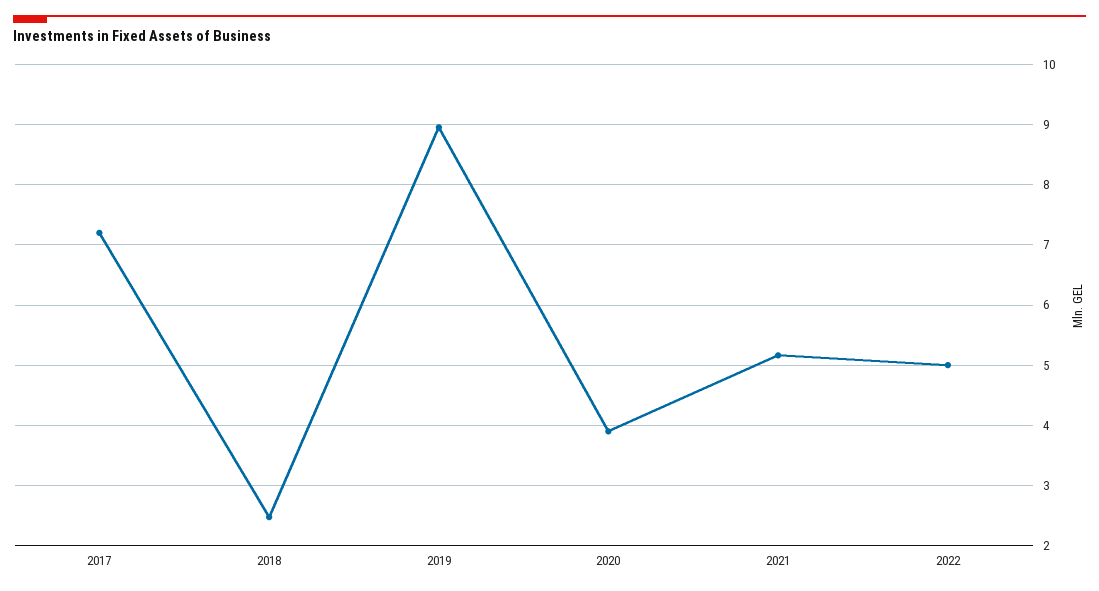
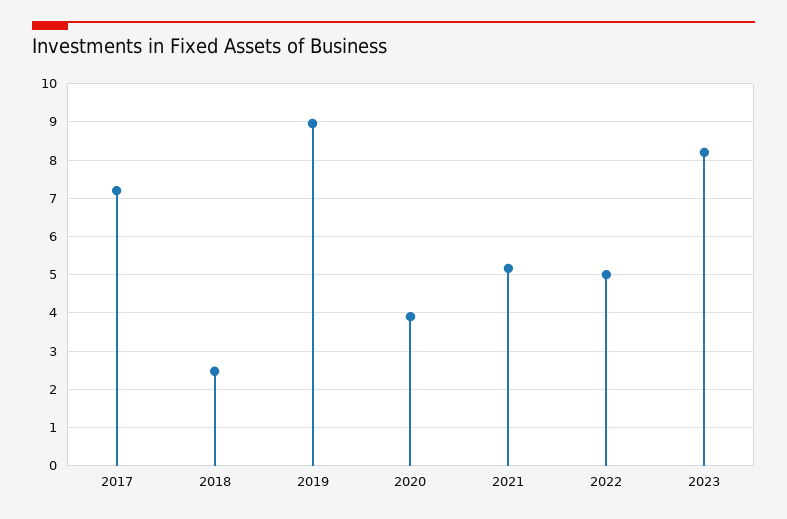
2023: none -> 8.2

